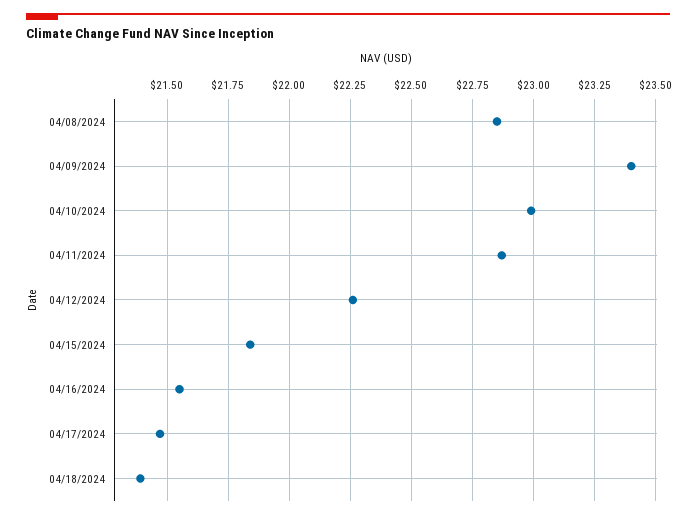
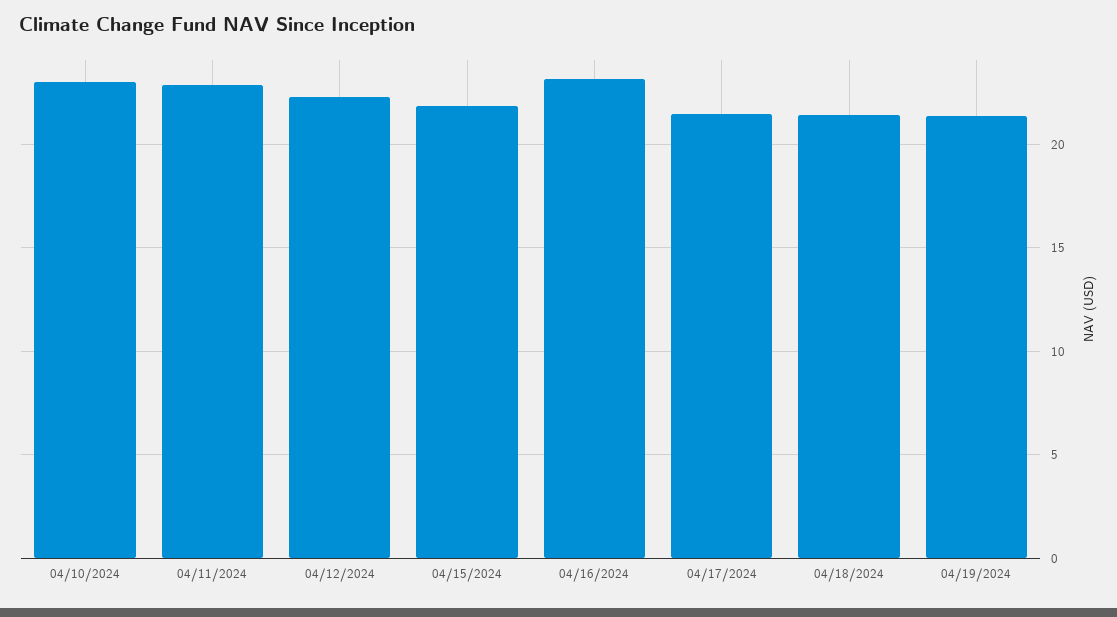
04/08/2024: 22.85 -> none
04/09/2024: 23.4 -> none
04/16/2024: 21.55 -> 23
04/19/2024: none -> 21.5

